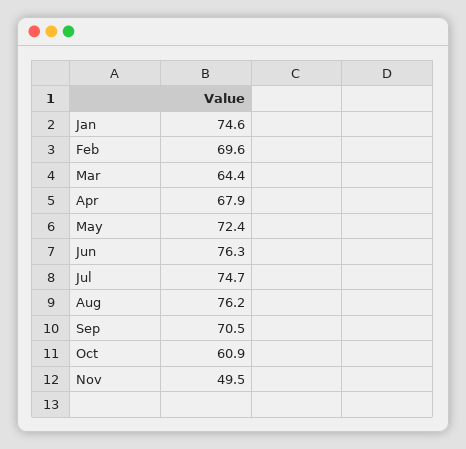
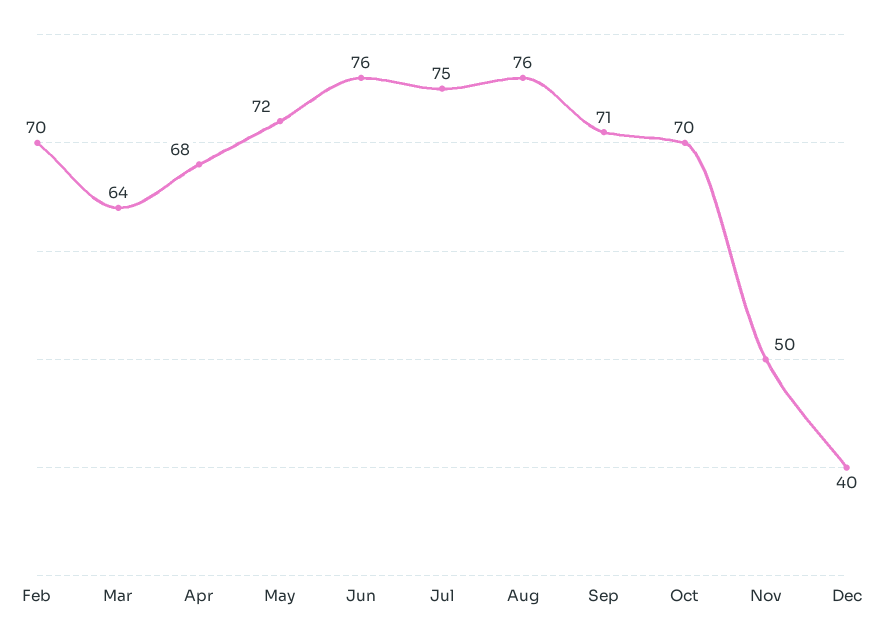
Jan: 74.6 -> none
Oct: 60.9 -> 70
Dec: none -> 40

